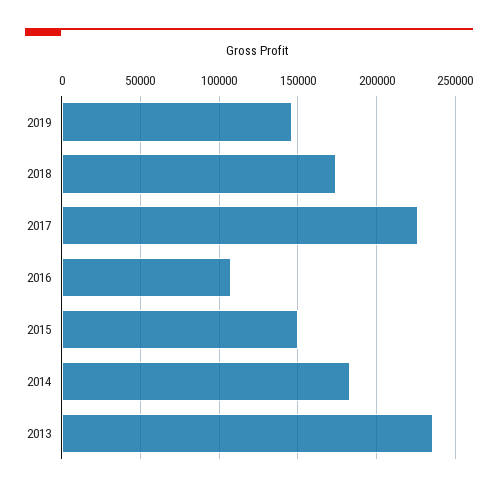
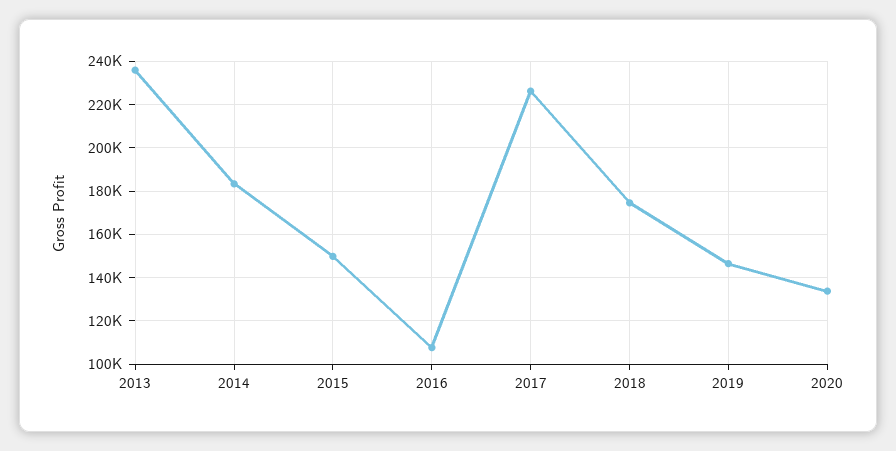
2020: none -> 135000

